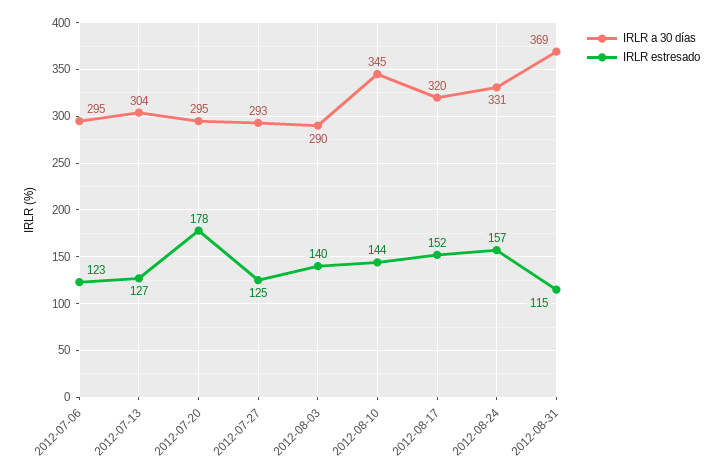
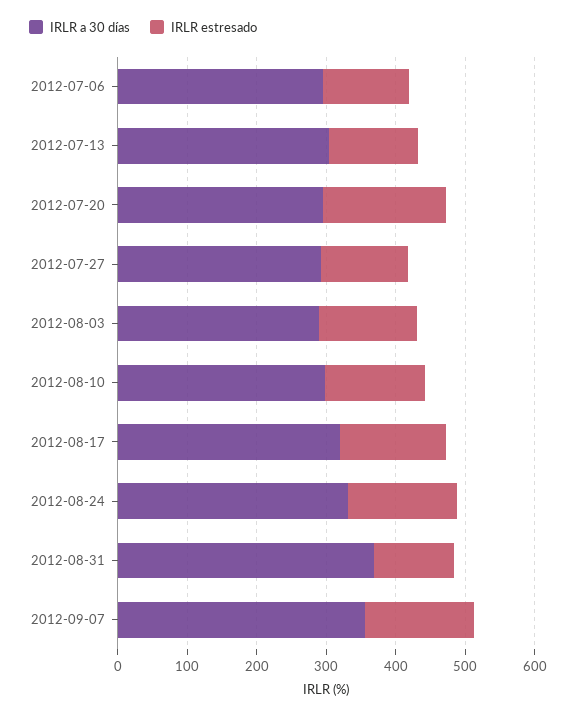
IRLR a 30 días, 2012-08-10: 345 -> 300
IRLR a 30 días, 2012-09-07: none -> 360
IRLR estresado, 2012-09-07: none -> 160

